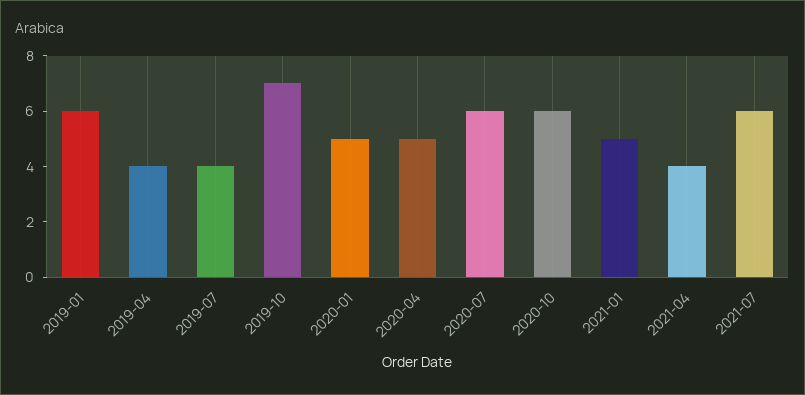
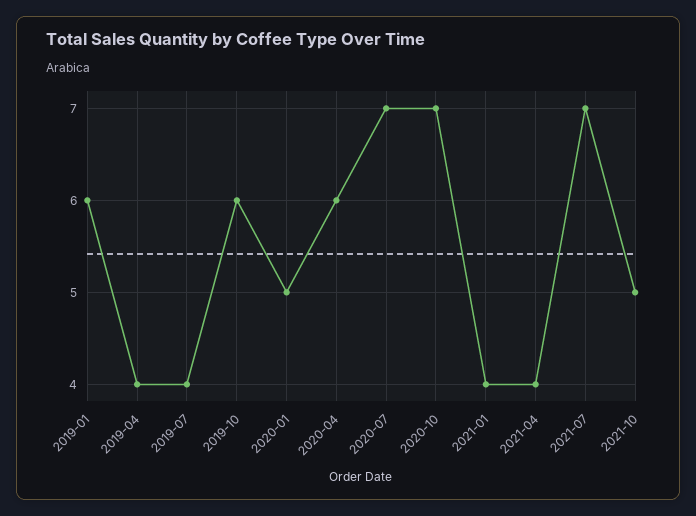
2019-10: 7 -> 6
2020-04: 5 -> 6
2020-07: 6 -> 7
2020-10: 6 -> 7
2021-01: 5 -> 4
2021-07: 6 -> 7
2021-10: none -> 5

